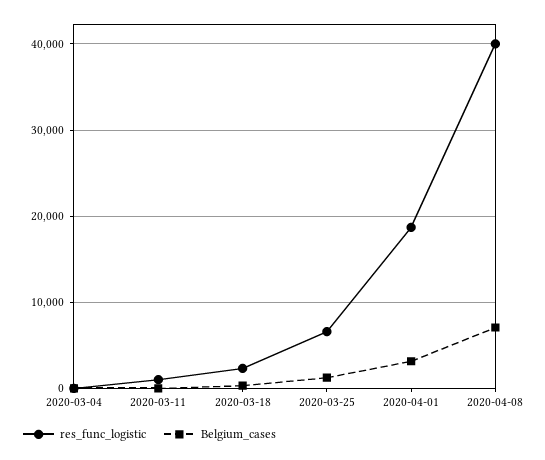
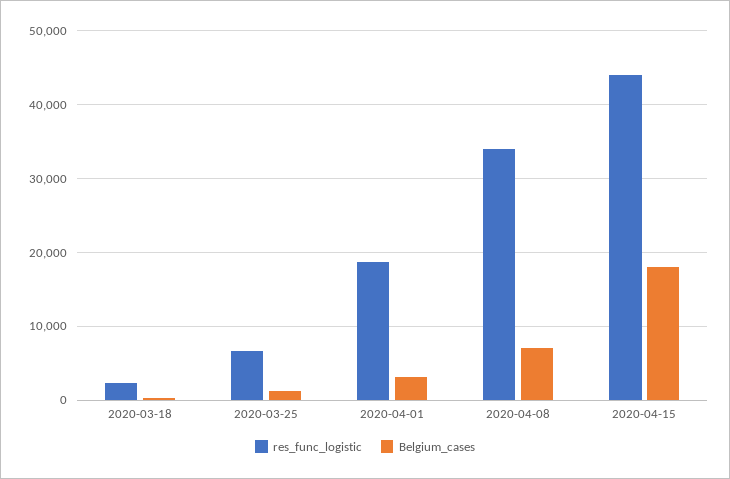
res_func_logistic, 2020-03-04: 0 -> none
Belgium_cases, 2020-03-04: 0 -> none
res_func_logistic, 2020-03-11: 1000 -> none
Belgium_cases, 2020-03-11: 0 -> none
res_func_logistic, 2020-04-08: 40000 -> 34000
res_func_logistic, 2020-04-15: none -> 44000
Belgium_cases, 2020-04-15: none -> 18000

